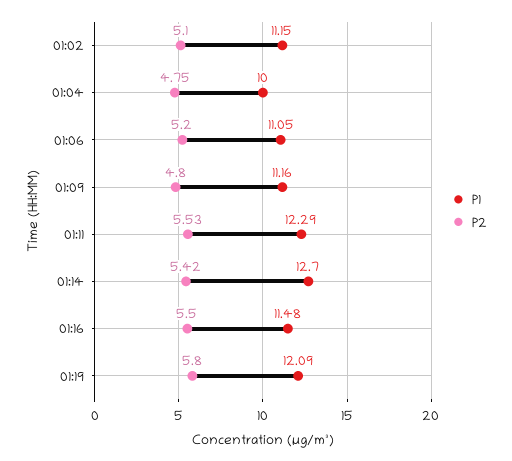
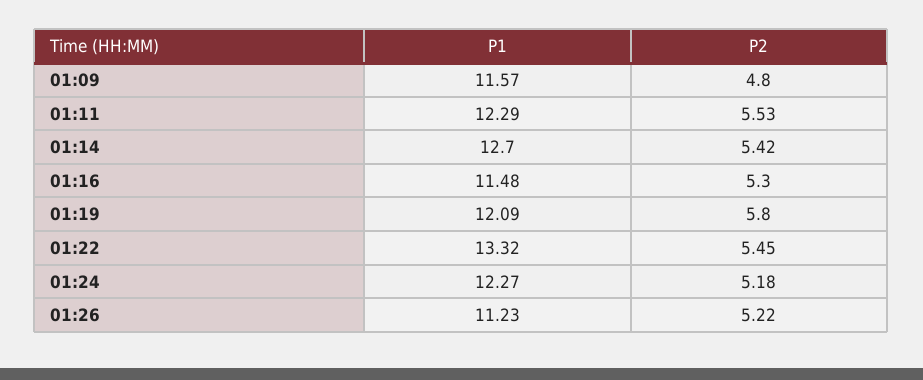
P1, 01:02: 11.15 -> none
P2, 01:02: 5.1 -> none
P1, 01:04: 10 -> none
P2, 01:04: 4.75 -> none
P1, 01:06: 11.05 -> none
P2, 01:06: 5.2 -> none
P1, 01:09: 11.16 -> 11.57
P2, 01:16: 5.5 -> 5.3
P1, 01:22: none -> 13.32
P2, 01:22: none -> 5.45
P1, 01:24: none -> 12.27
P2, 01:24: none -> 5.18
P1, 01:26: none -> 11.23
P2, 01:26: none -> 5.22

